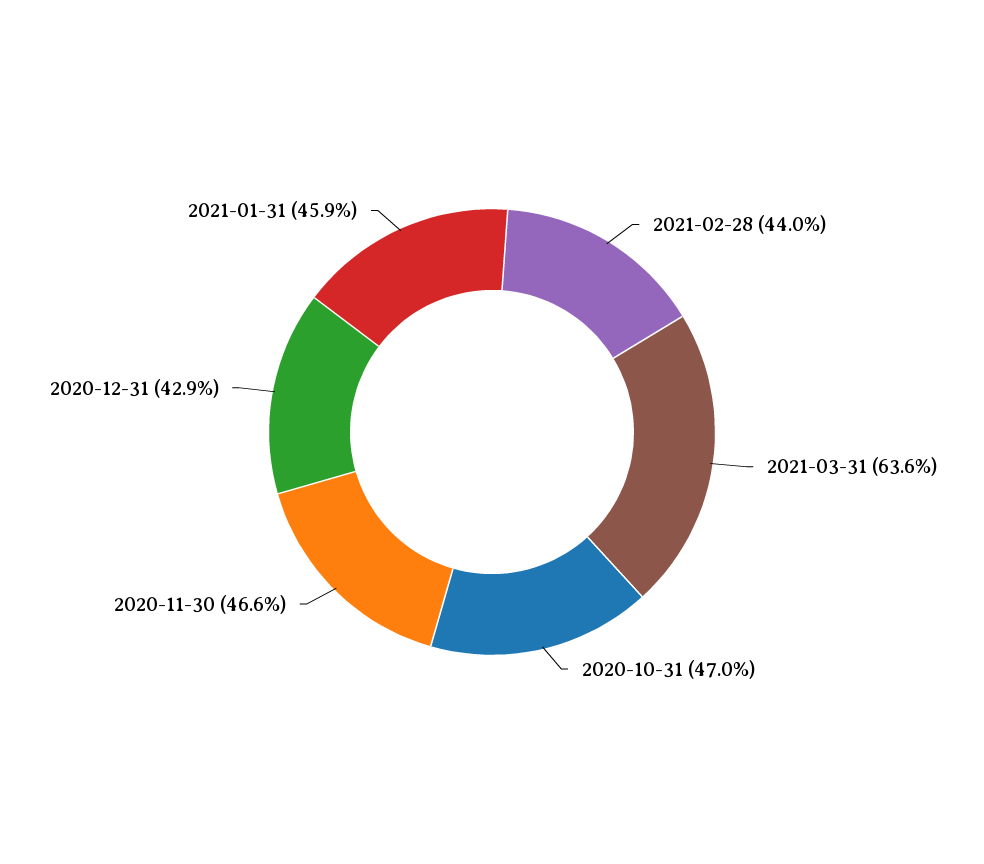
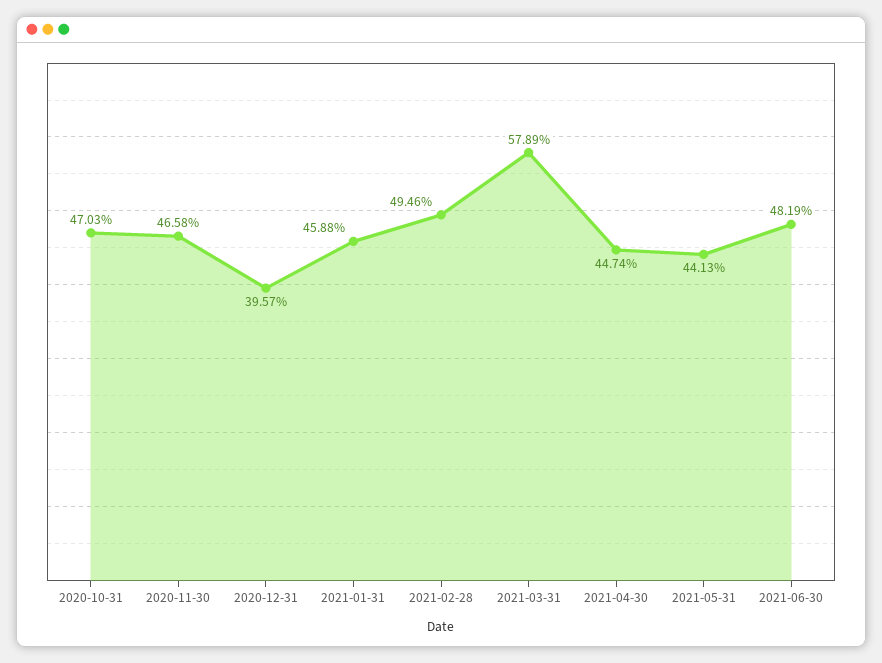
2021-02-28: 44 -> 49.46
2021-03-31: 63.6 -> 57.89
2020-12-31: 42.9 -> 39.57
2021-04-30: none -> 44.74
2021-05-31: none -> 44.13
2021-06-30: none -> 48.19

